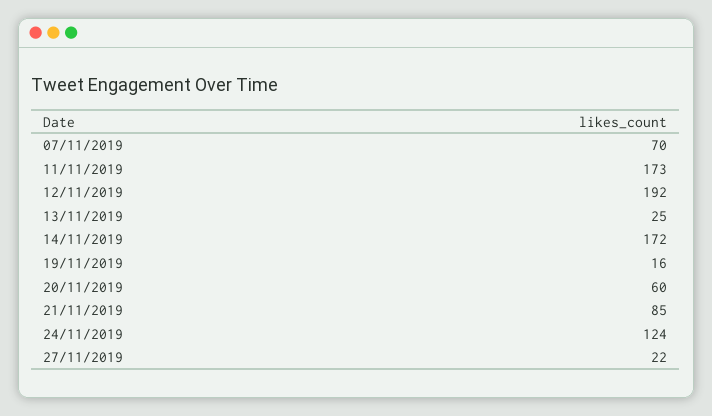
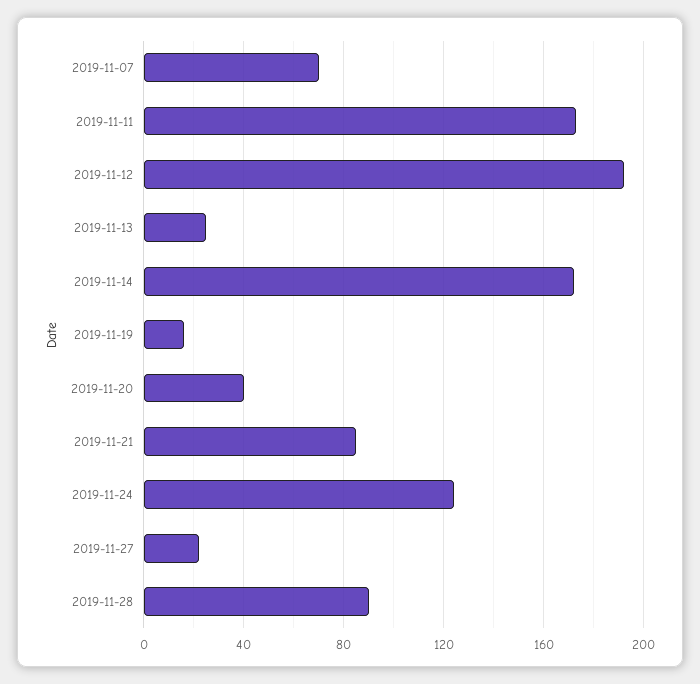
20/11/2019: 60 -> 40
2019-11-28: none -> 90

